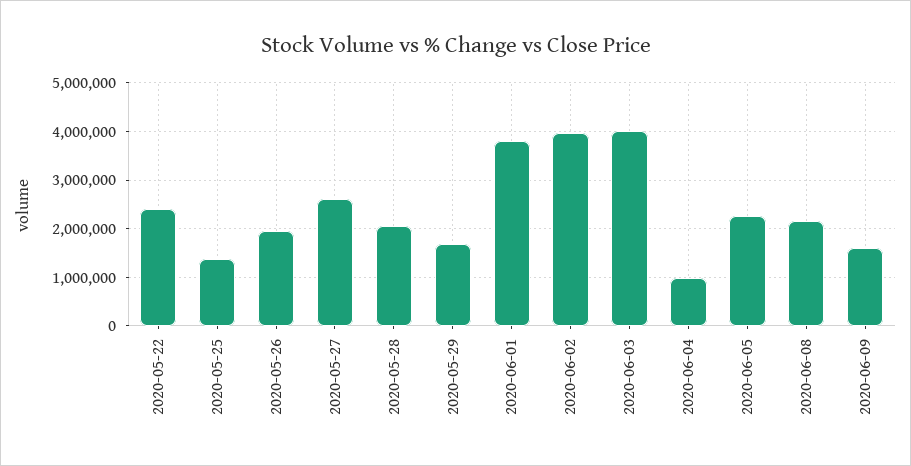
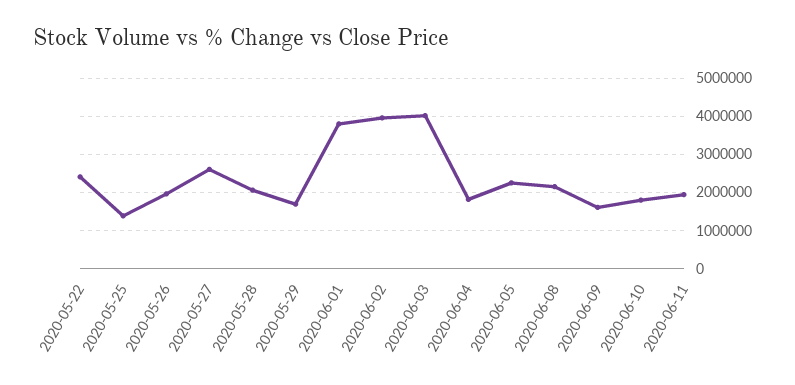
2020-06-04: 1000000 -> 1800000
2020-06-10: none -> 1800000
2020-06-11: none -> 2000000

